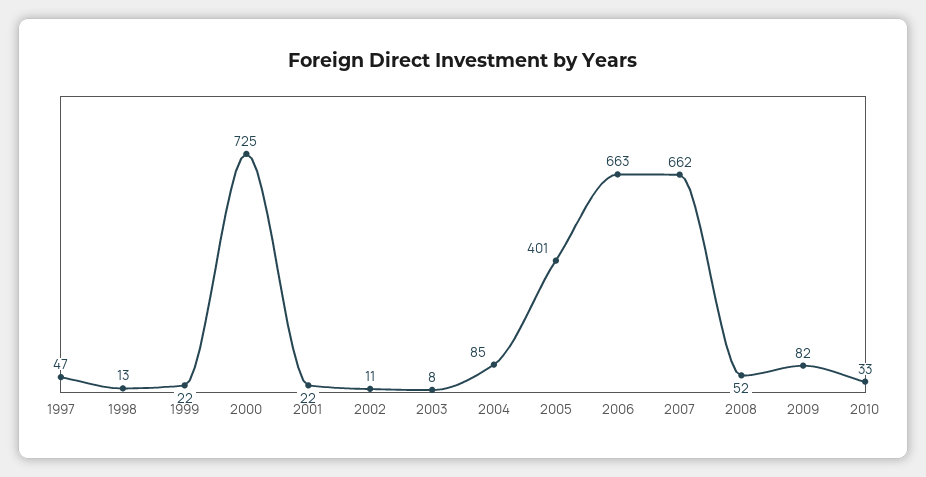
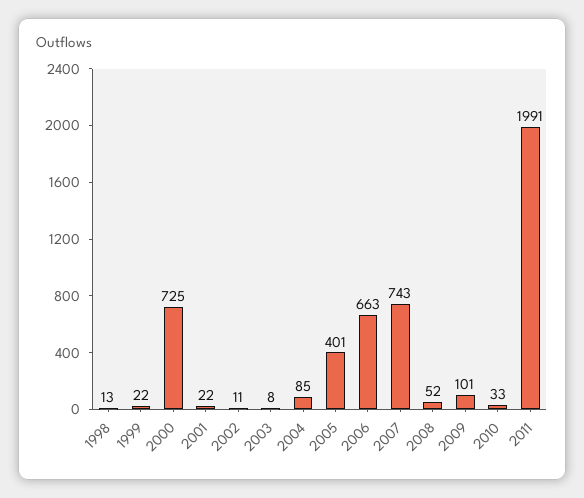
1997: 47 -> none
2007: 662 -> 743
2009: 82 -> 101
2011: none -> 1991

